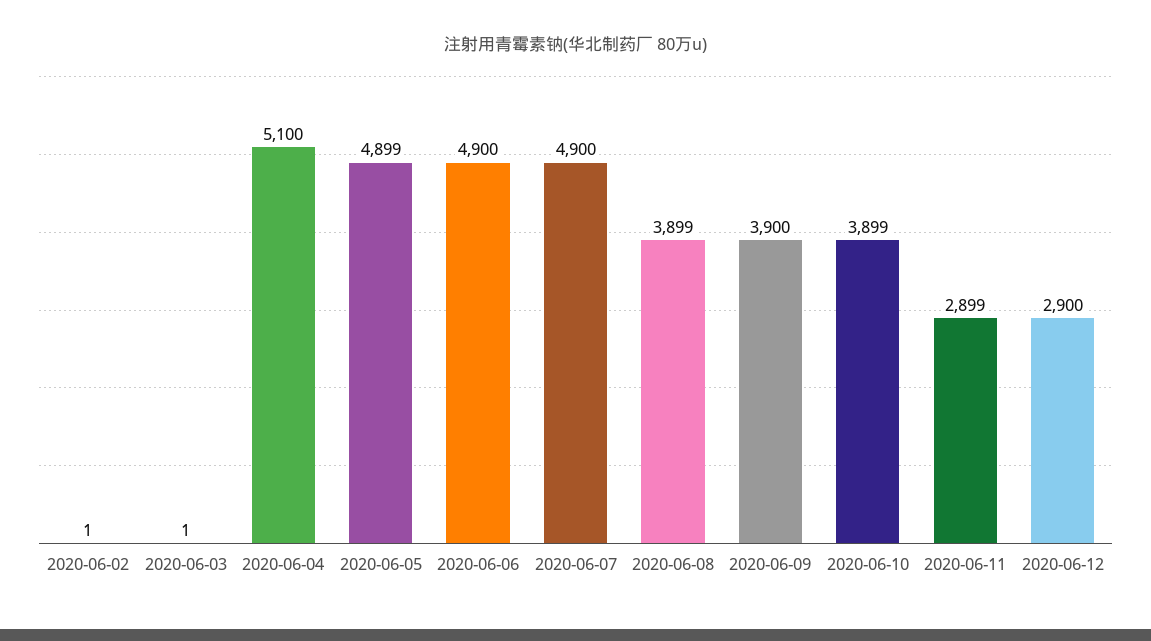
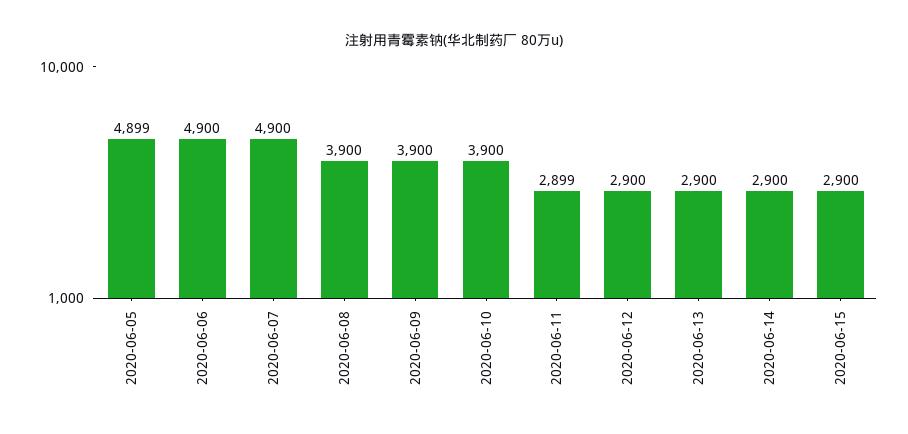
2020-06-02: 1 -> none
2020-06-03: 1 -> none
2020-06-04: 5100 -> none
2020-06-08: 3899 -> 3900
2020-06-10: 3899 -> 3900
2020-06-13: none -> 2900
2020-06-14: none -> 2900
2020-06-15: none -> 2900

